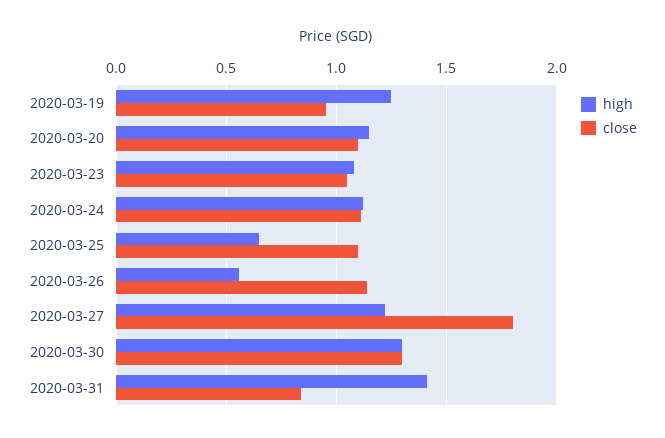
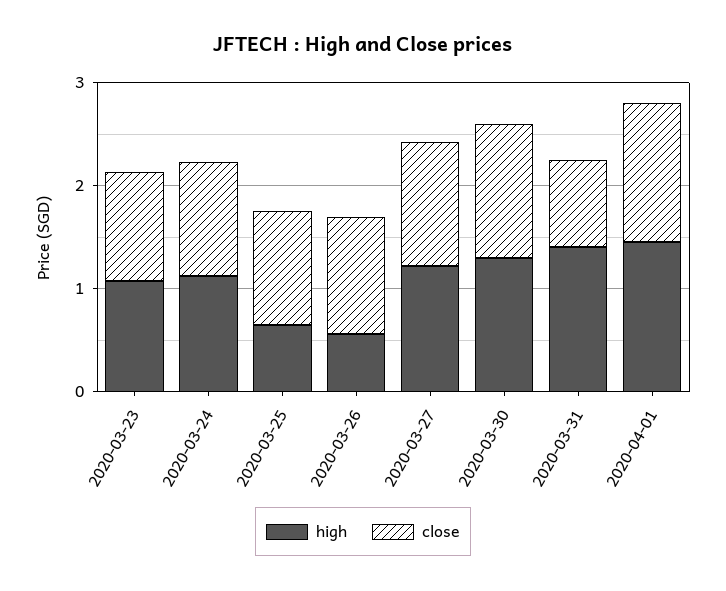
high, 2020-03-19: 1.25 -> none
close, 2020-03-19: 0.95 -> none
high, 2020-03-20: 1.15 -> none
close, 2020-03-20: 1.1 -> none
close, 2020-03-27: 1.8 -> 1.2
high, 2020-04-01: none -> 1.4
close, 2020-04-01: none -> 1.4

